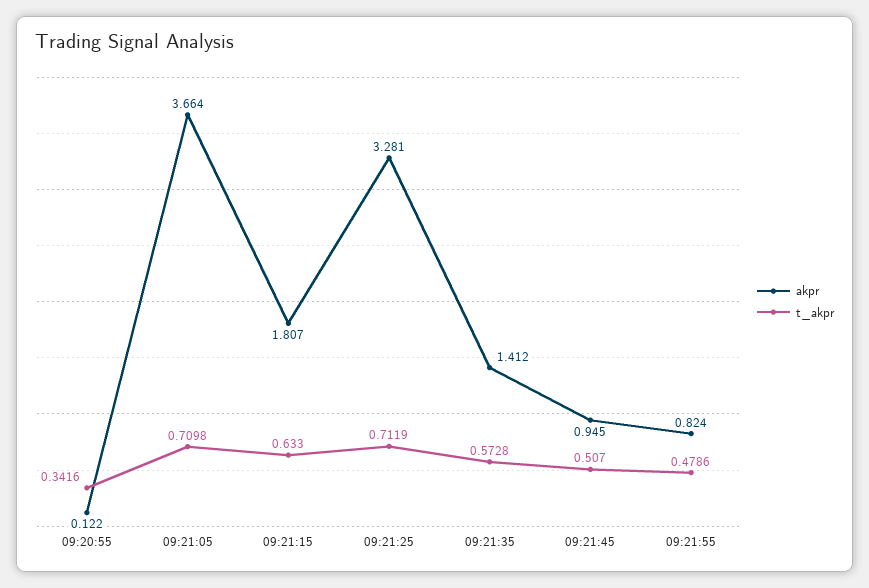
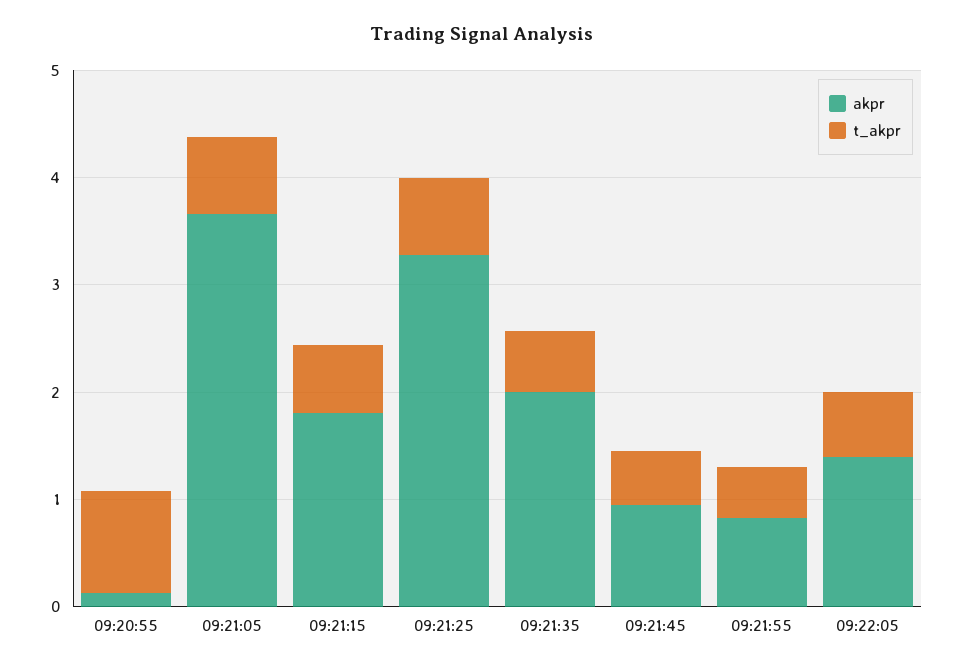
t_akpr, 09:20:55: 0.3416 -> 1
akpr, 09:21:35: 1.412 -> 2
akpr, 09:22:05: none -> 1.4
t_akpr, 09:22:05: none -> 0.6

